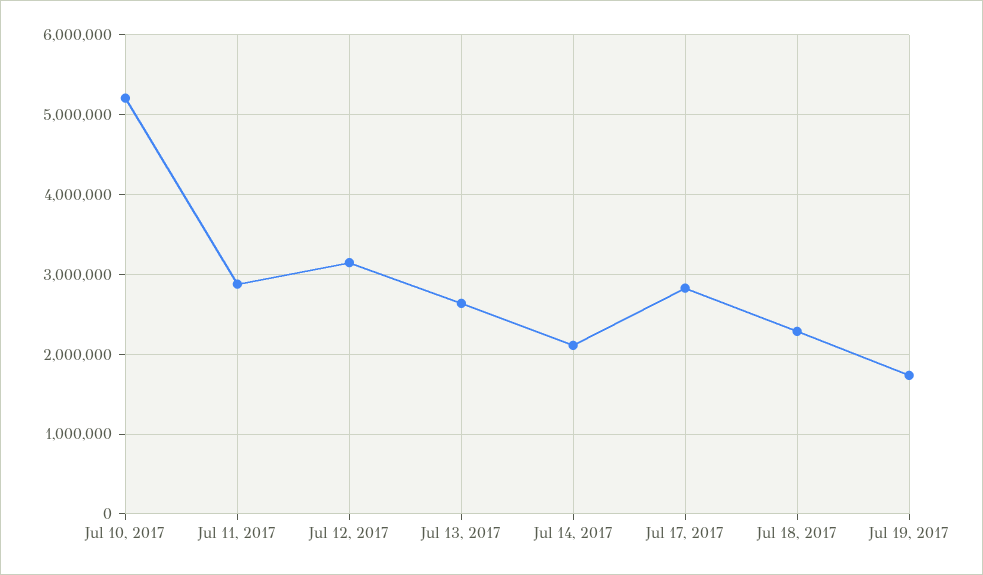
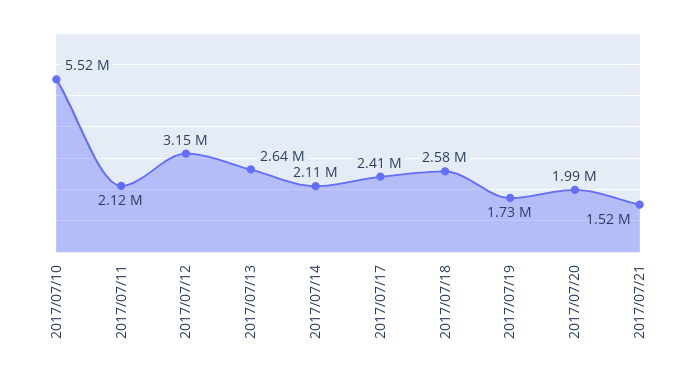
Jul 10, 2017: 5200000 -> 5520000
Jul 11, 2017: 2900000 -> 2120000
Jul 17, 2017: 2800000 -> 2410000
Jul 18, 2017: 2300000 -> 2580000
2017/07/20: none -> 1990000
2017/07/21: none -> 1520000

